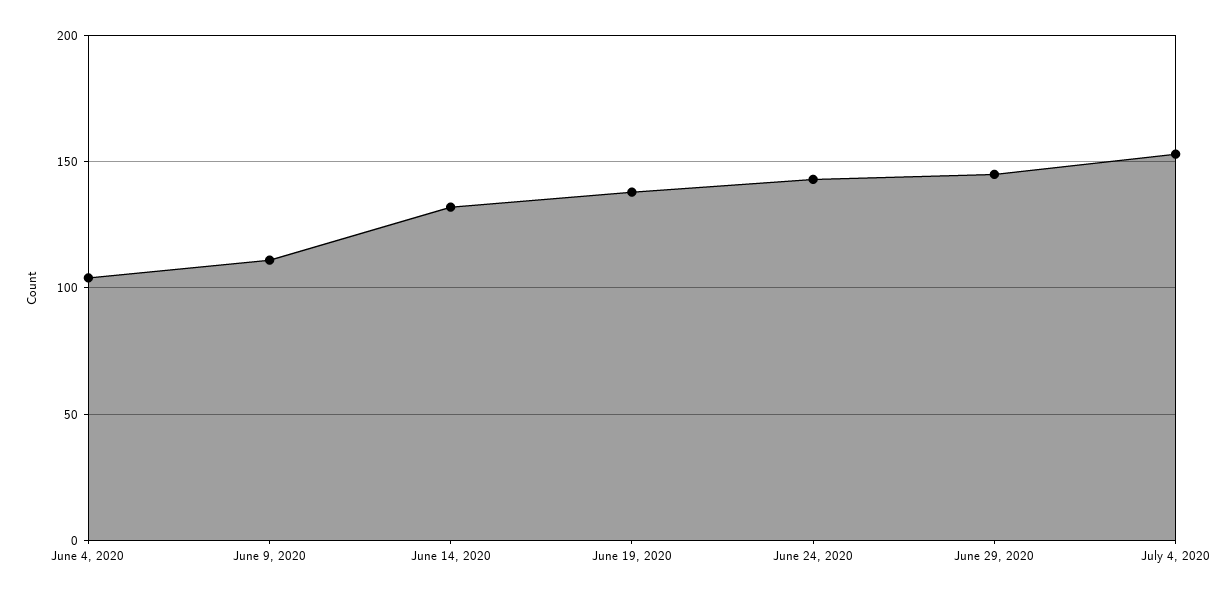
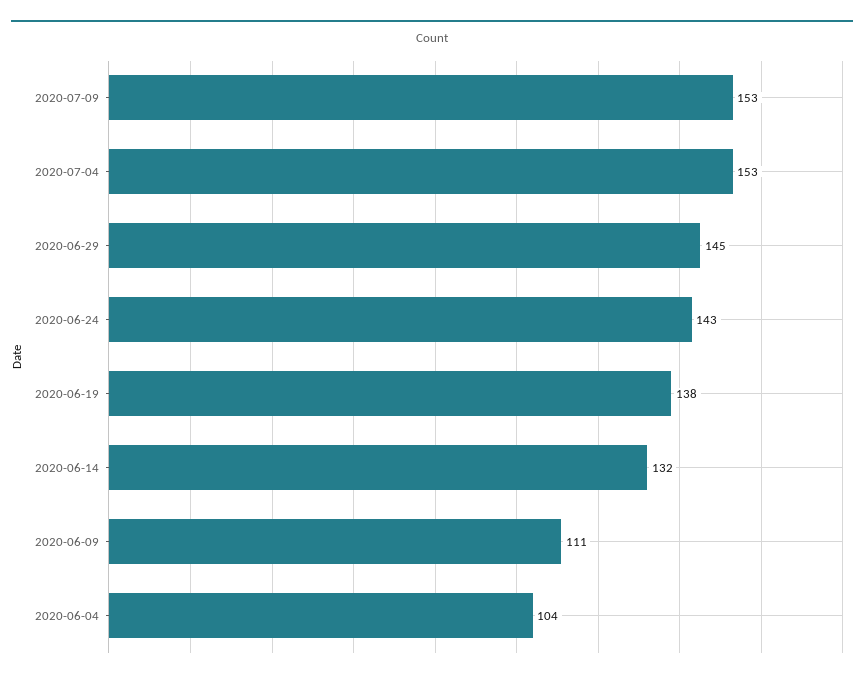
2020-07-09: none -> 153

